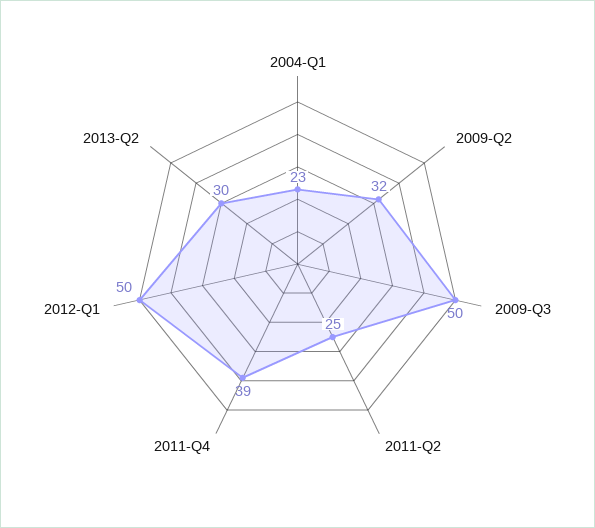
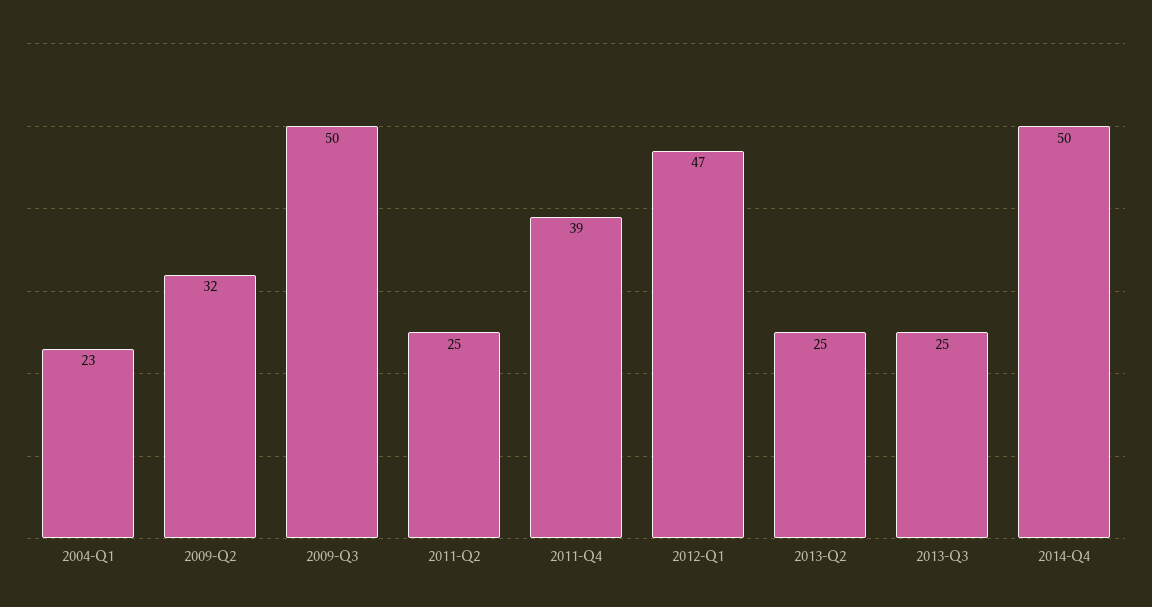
2012-Q1: 50 -> 47
2013-Q2: 30 -> 25
2013-Q3: none -> 25
2014-Q4: none -> 50

